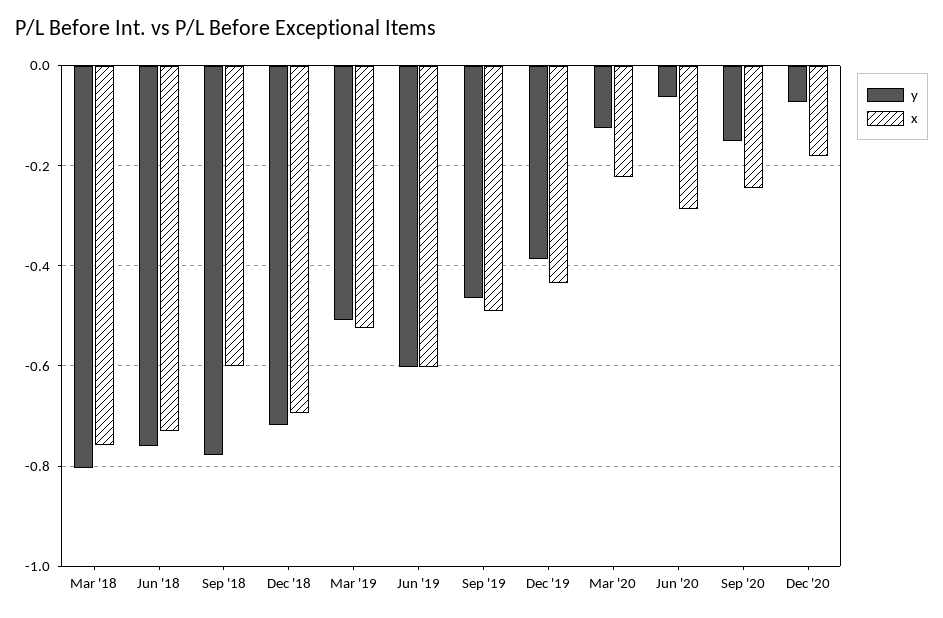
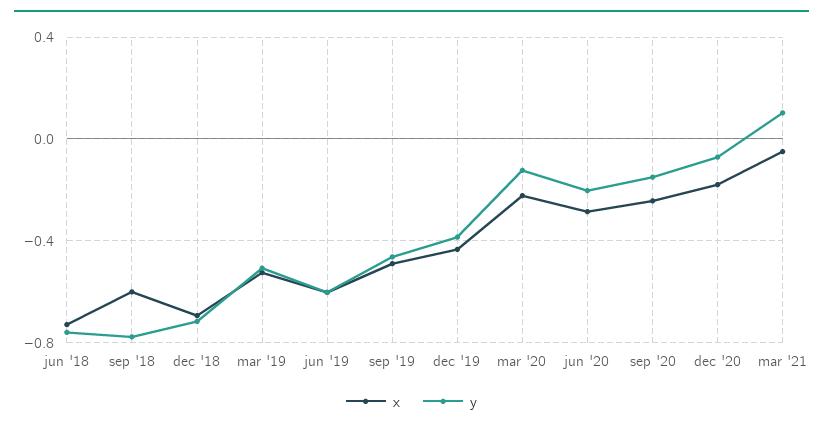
y, Mar '18: -0.8 -> none
x, Mar '18: -0.76 -> none
y, Jun '20: -0.06 -> -0.2
x, mar '21: none -> -0.05
y, mar '21: none -> 0.1

